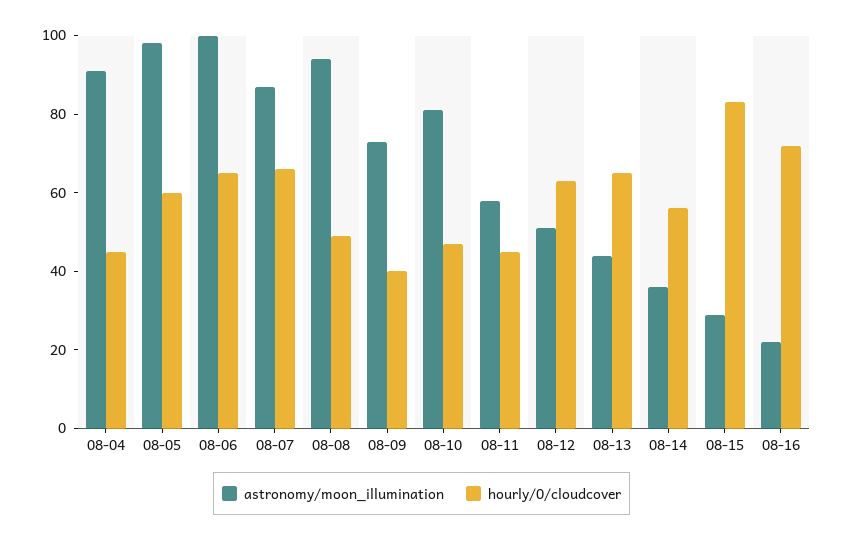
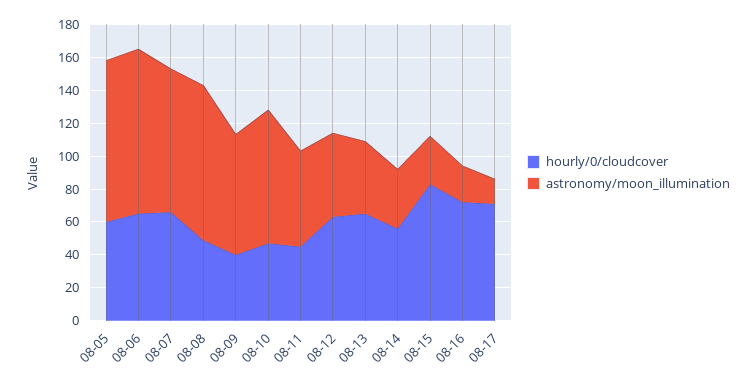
astronomy/moon_illumination, 08-04: 90 -> none
hourly/0/cloudcover, 08-04: 45 -> none
hourly/0/cloudcover, 08-17: none -> 70
astronomy/moon_illumination, 08-17: none -> 15

